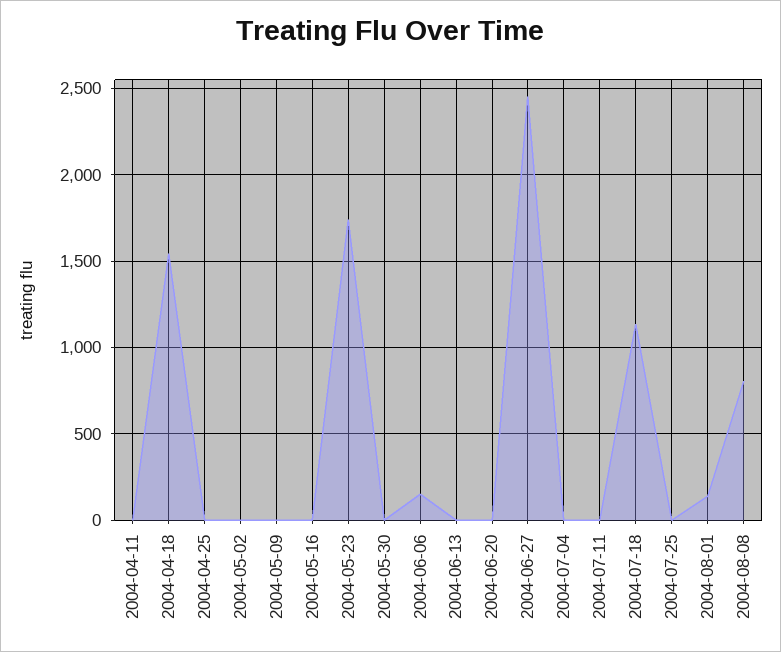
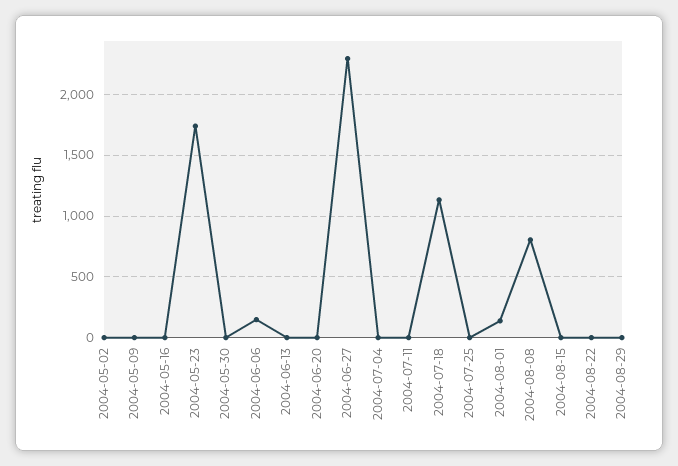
2004-04-11: 0 -> none
2004-04-18: 1550 -> none
2004-04-25: 0 -> none
2004-06-27: 2450 -> 2300
2004-08-15: none -> 0
2004-08-22: none -> 0
2004-08-29: none -> 0

